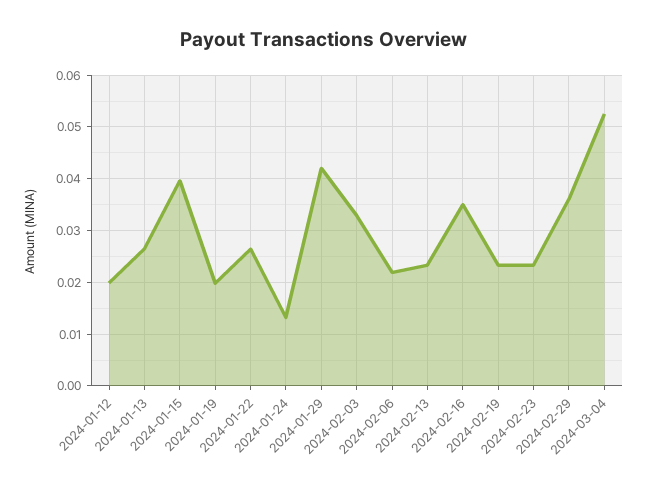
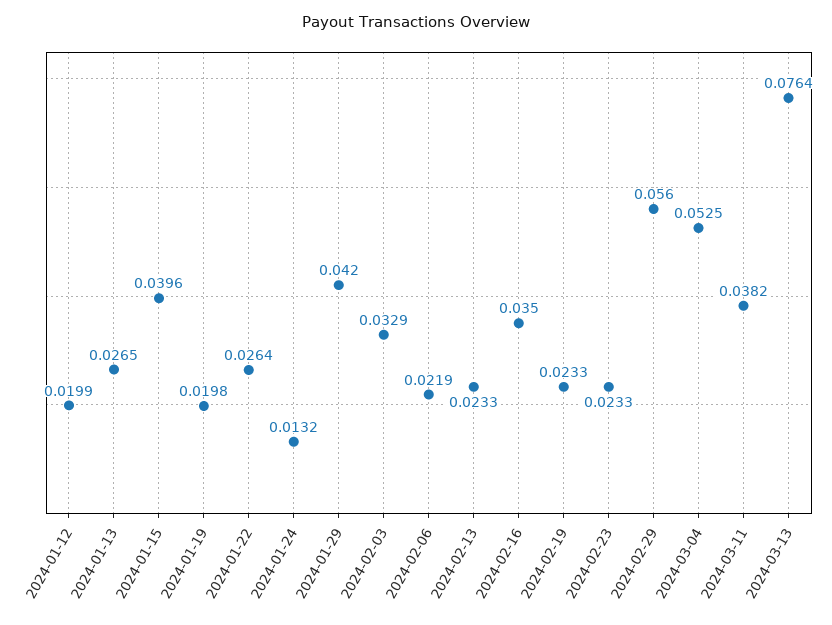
2024-02-29: 0.036 -> 0.056
2024-03-11: none -> 0.0382
2024-03-13: none -> 0.0764

